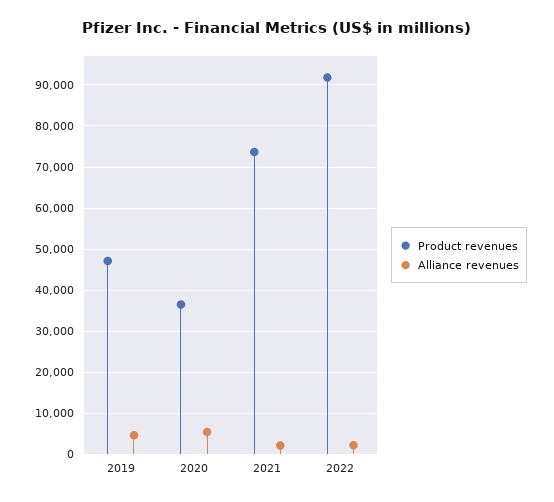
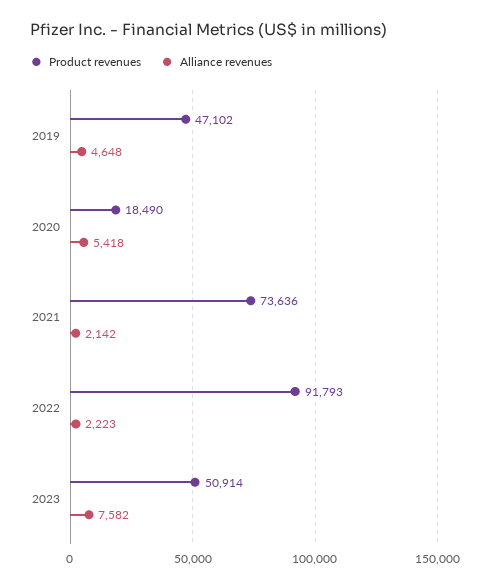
Product revenues, 2020: 36000 -> 18490
Product revenues, 2023: none -> 50914
Alliance revenues, 2023: none -> 7582

